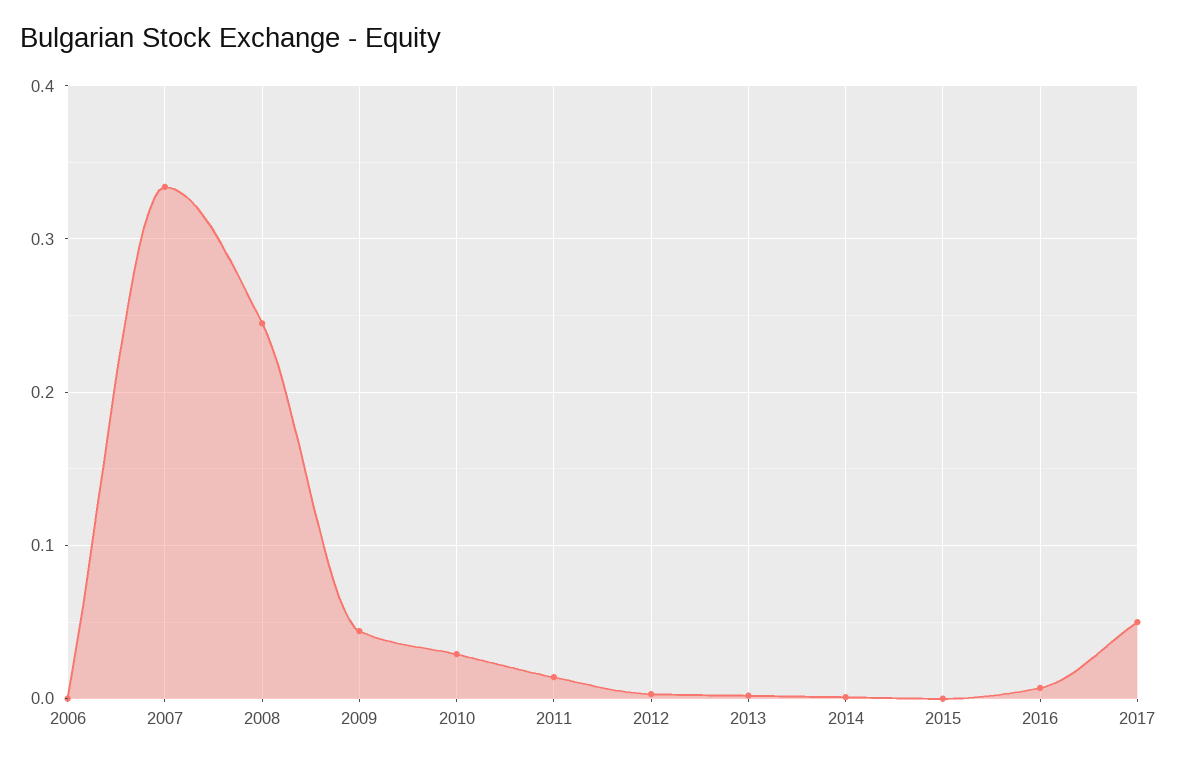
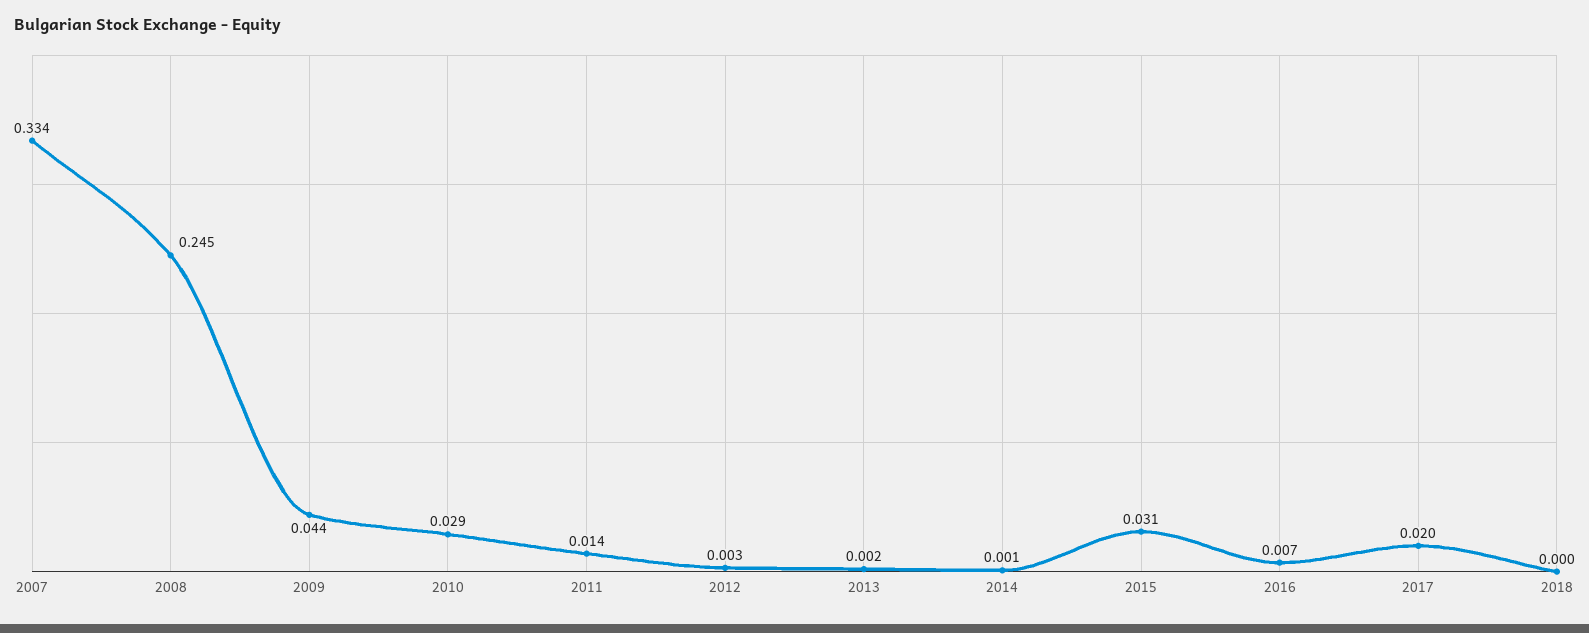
2006: 0 -> none
2015: 0 -> 0.031
2017: 0.05 -> 0.02
2018: none -> 0

